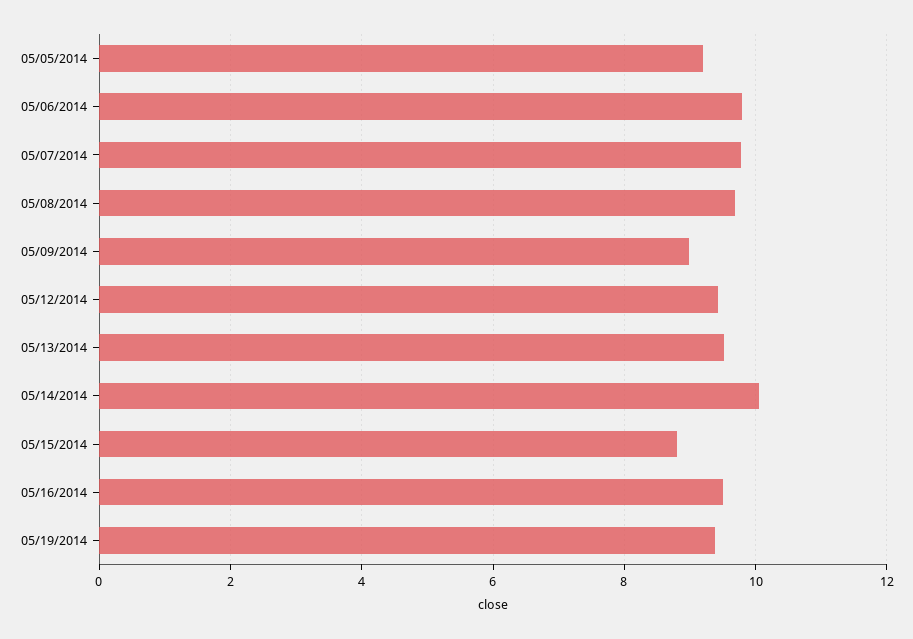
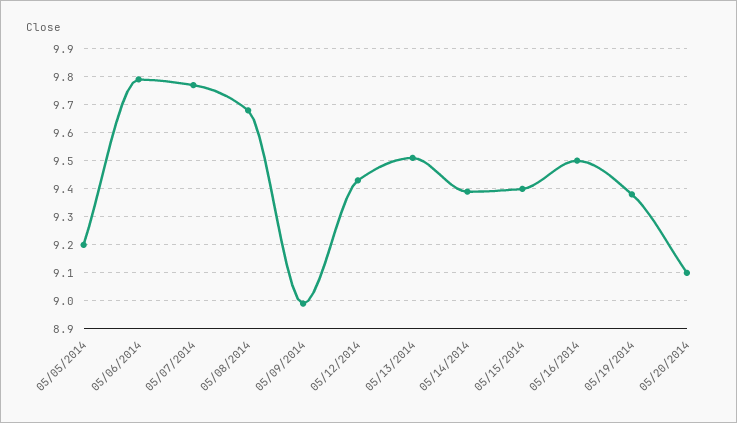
05/14/2014: 10 -> 9.4
05/15/2014: 8.8 -> 9.4
05/20/2014: none -> 9.1

